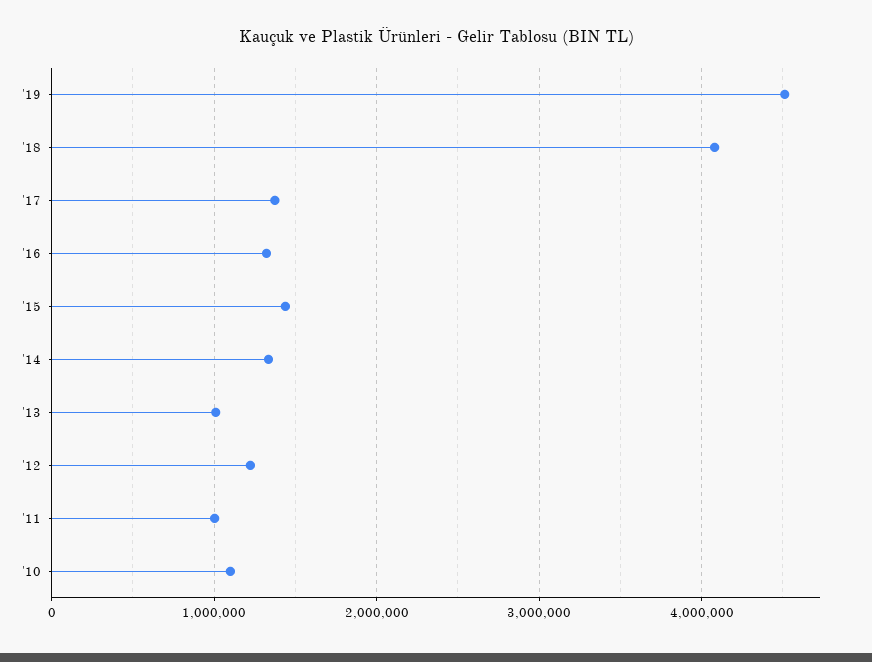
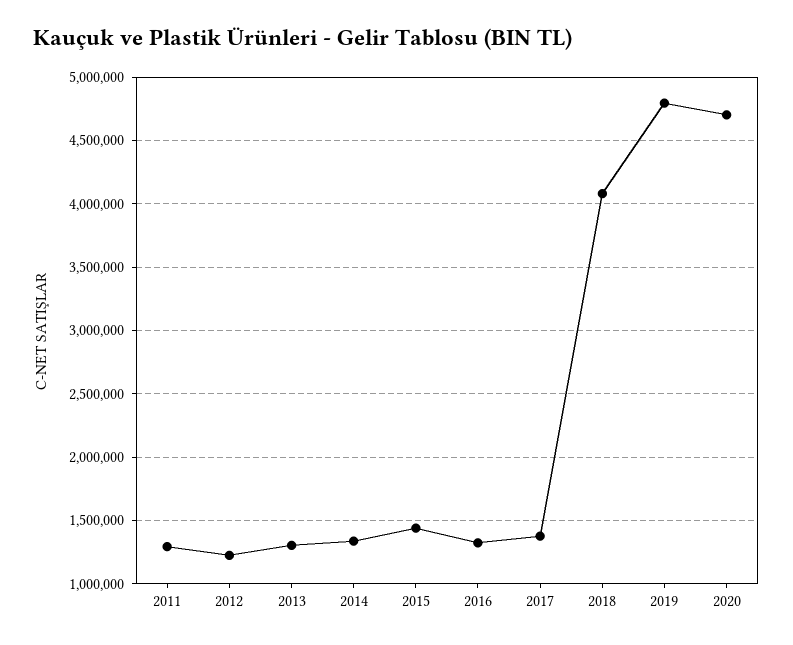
'19: 4500000 -> 4800000
'13: 1000000 -> 1300000
'11: 1000000 -> 1300000
'10: 1100000 -> none
2020: none -> 4700000

